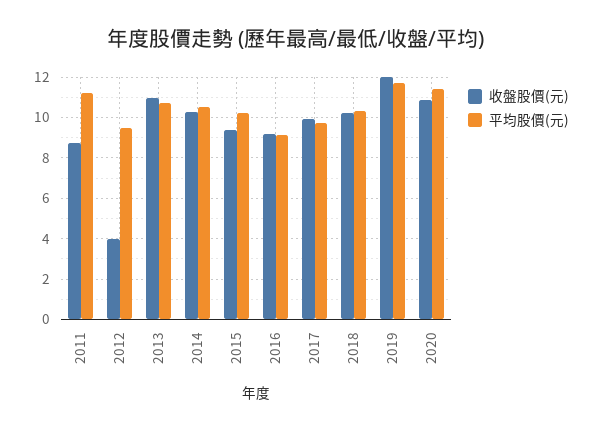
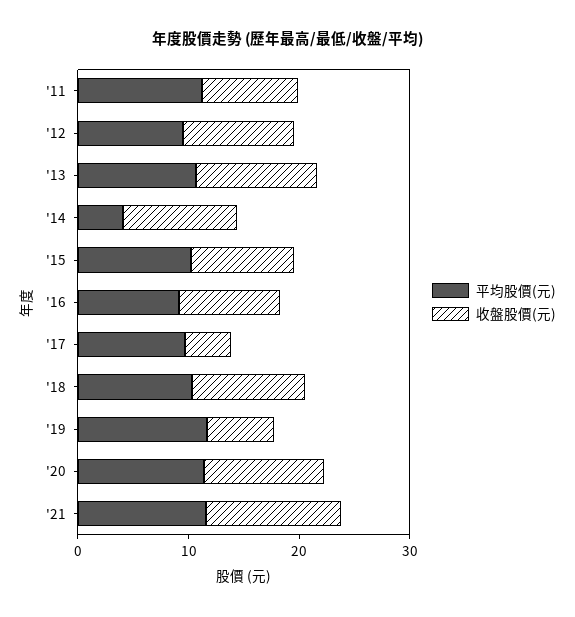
收盤股價(元), 2012: 4 -> 10
平均股價(元), 2014: 10.5 -> 4
收盤股價(元), 2017: 10 -> 4
收盤股價(元), 2019: 12 -> 6
平均股價(元), '21: none -> 12
收盤股價(元), '21: none -> 12

